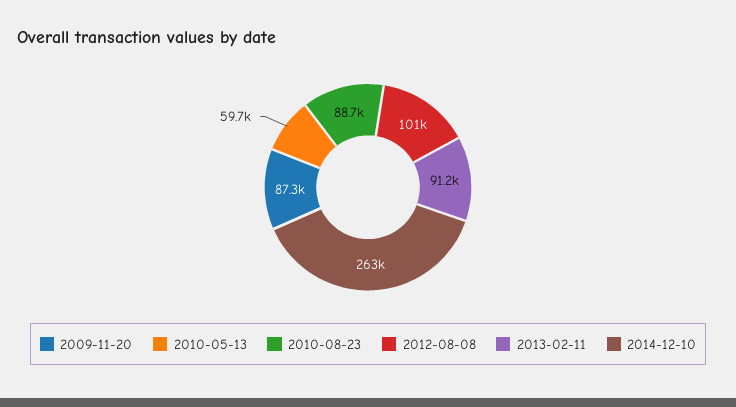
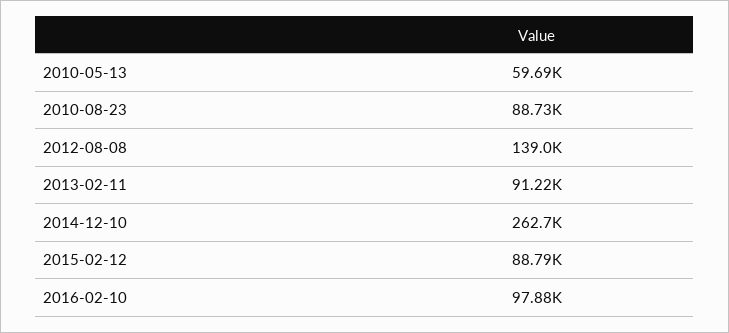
2009-11-20: 87300 -> none
2012-08-08: 101000 -> 139000
2015-02-12: none -> 88790
2016-02-10: none -> 97880

